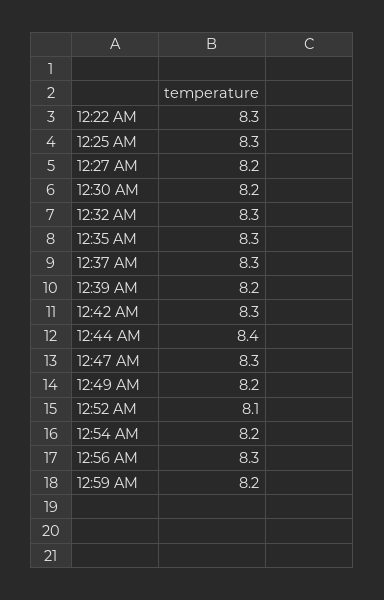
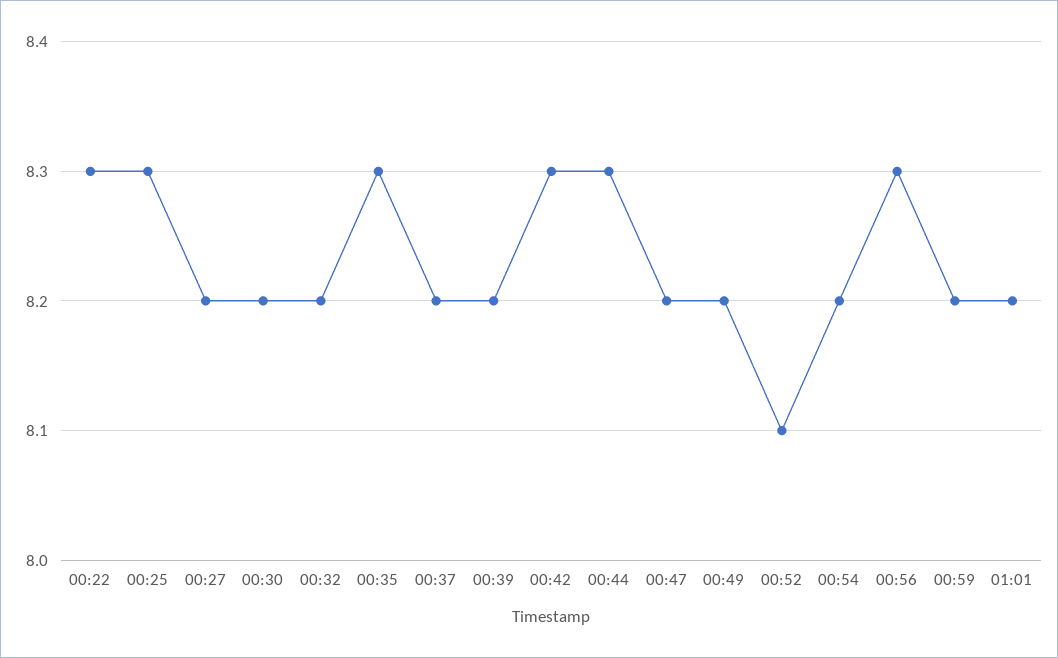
12:32 AM: 8.3 -> 8.2
12:37 AM: 8.3 -> 8.2
12:44 AM: 8.4 -> 8.3
12:47 AM: 8.3 -> 8.2
01:01: none -> 8.2

